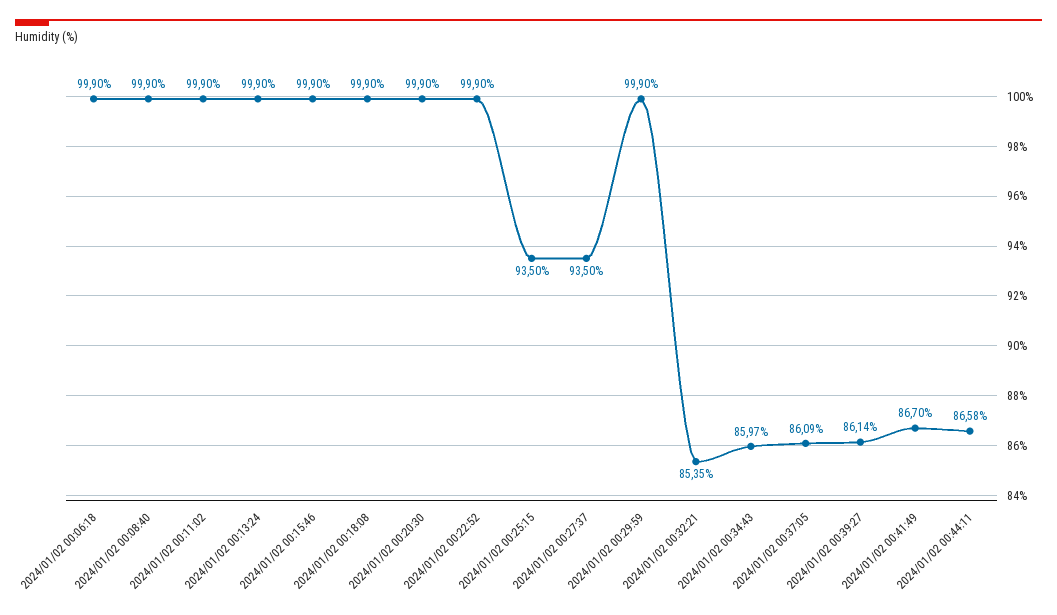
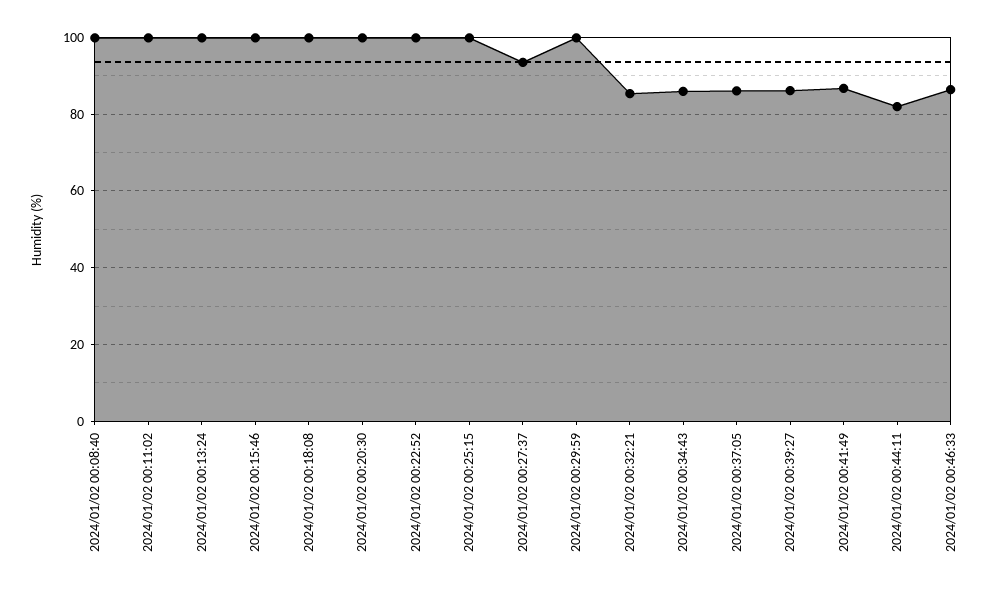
2024/01/02 00:06:18: 99.9 -> none
2024/01/02 00:25:15: 93.5 -> 100
2024/01/02 00:44:11: 86.58 -> 82
2024/01/02 00:46:33: none -> 86

